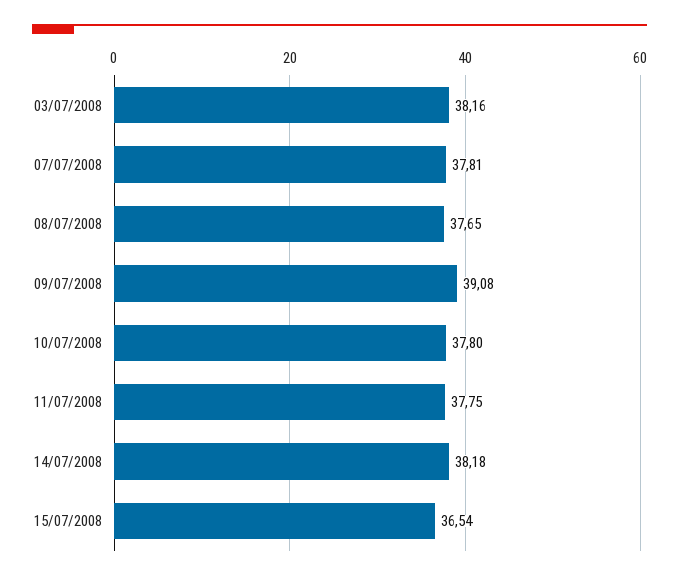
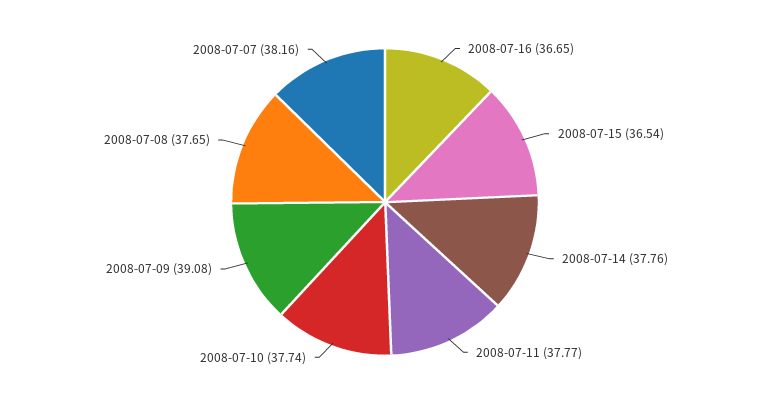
03/07/2008: 38.16 -> none
07/07/2008: 37.81 -> 38.16
10/07/2008: 37.8 -> 37.74
11/07/2008: 37.75 -> 37.77
14/07/2008: 38.18 -> 37.76
2008-07-16: none -> 36.65

